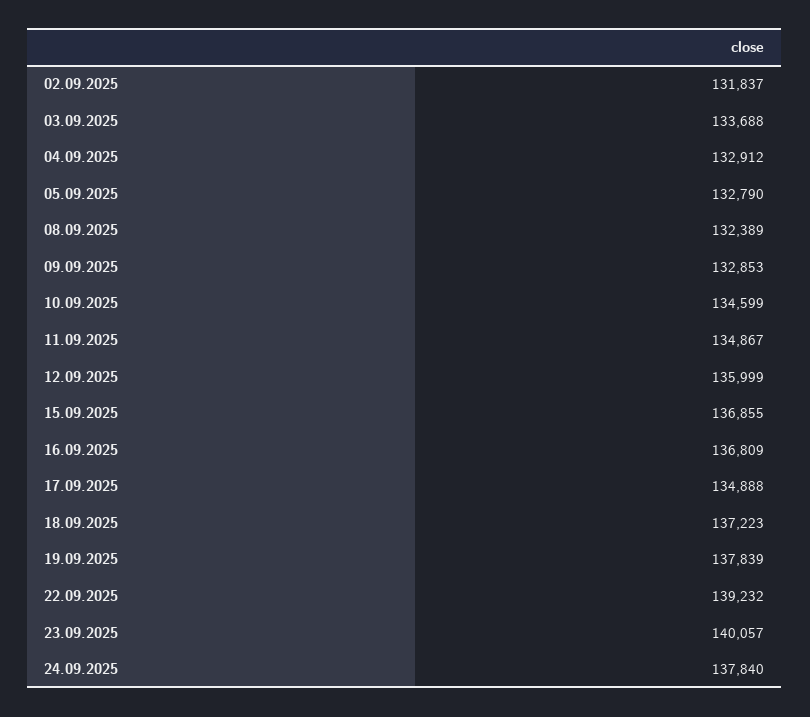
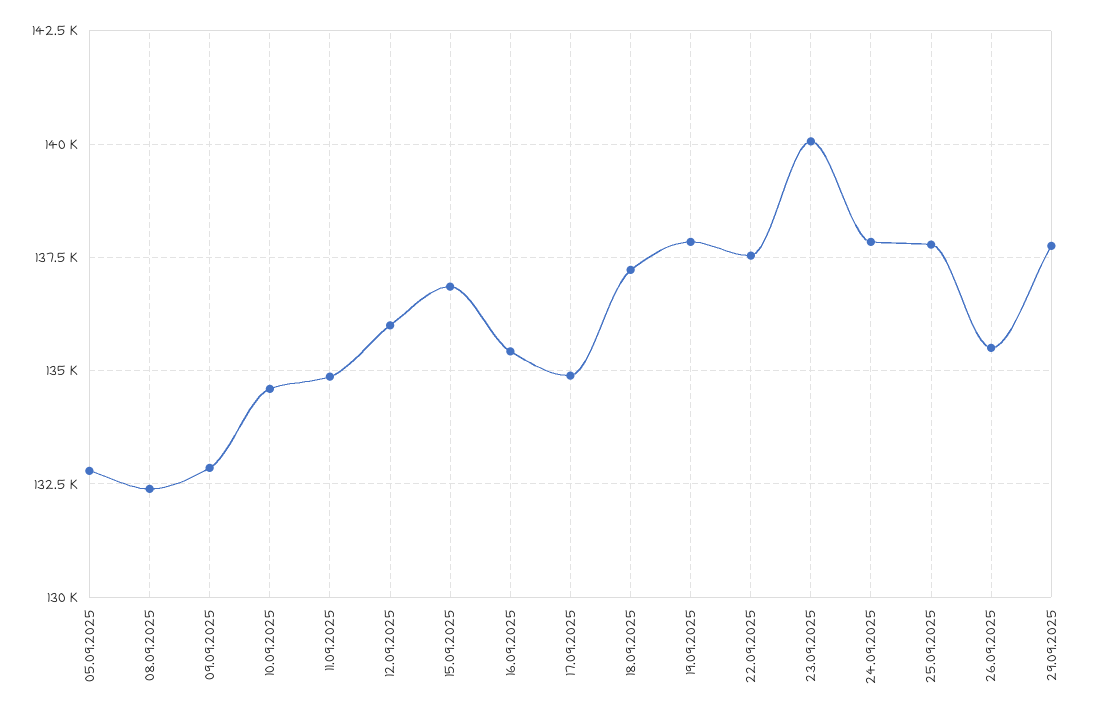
02.09.2025: 131837 -> none
03.09.2025: 133688 -> none
04.09.2025: 132912 -> none
16.09.2025: 136809 -> 135500
22.09.2025: 139232 -> 137500
25.09.2025: none -> 137750
26.09.2025: none -> 135500
29.09.2025: none -> 137750

